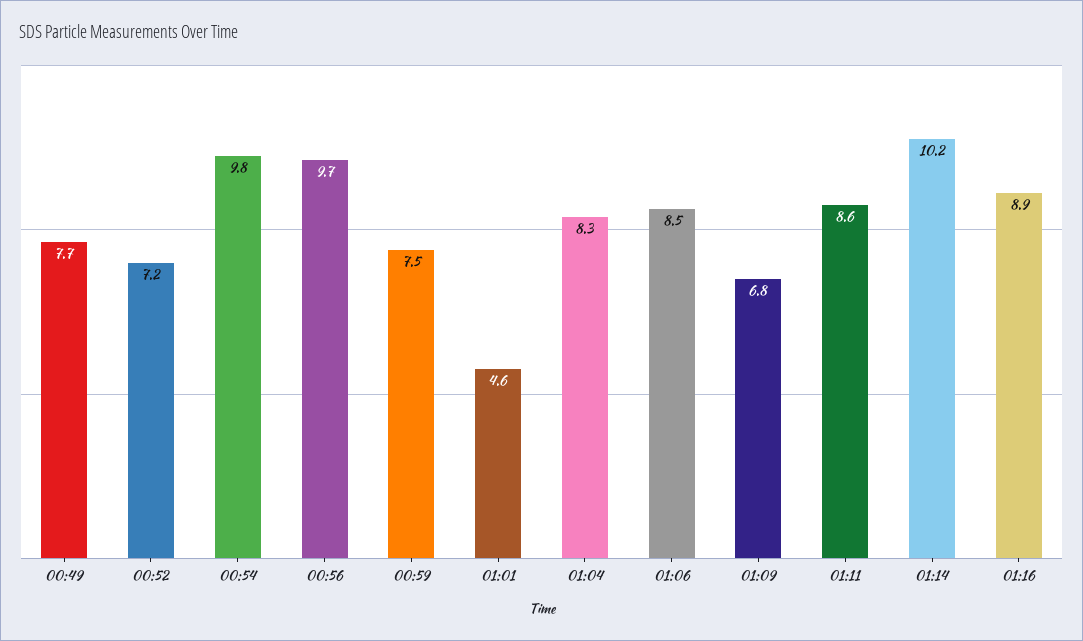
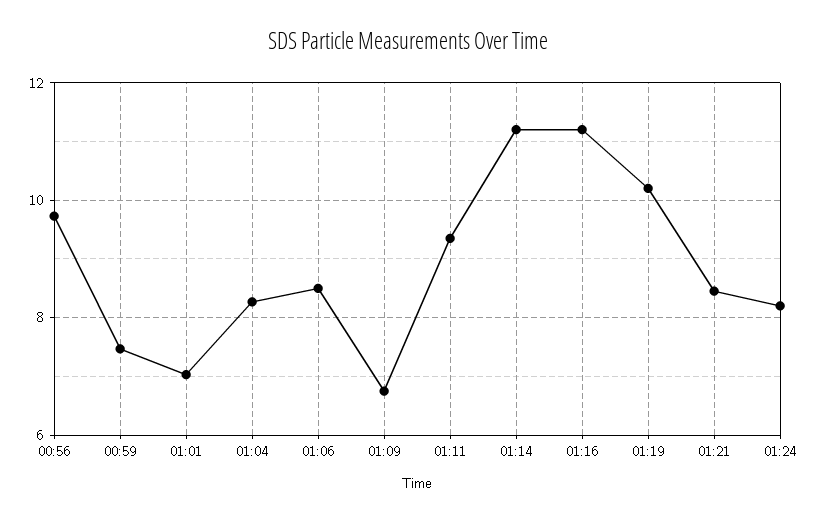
00:49: 7.7 -> none
00:52: 7.2 -> none
00:54: 9.8 -> none
01:01: 4.6 -> 7
01:11: 8.6 -> 9.4
01:14: 10.2 -> 11.2
01:16: 8.9 -> 11.2
01:19: none -> 10.2
01:21: none -> 8.4
01:24: none -> 8.2

